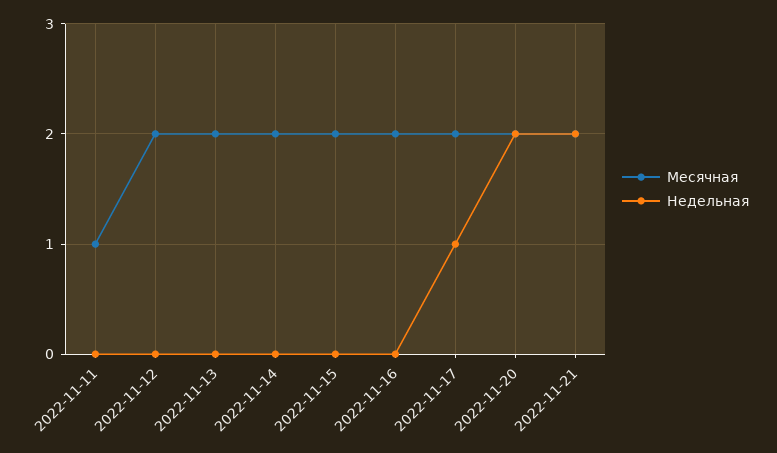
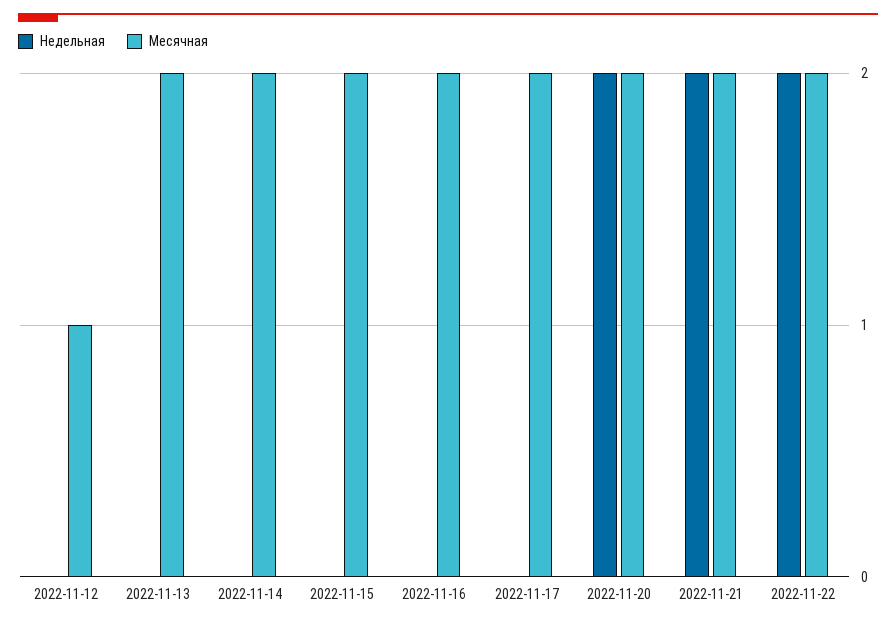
Месячная, 2022-11-11: 1 -> none
Недельная, 2022-11-11: 0 -> none
Месячная, 2022-11-12: 2 -> 1
Недельная, 2022-11-17: 1 -> 0
Недельная, 2022-11-22: none -> 2
Месячная, 2022-11-22: none -> 2

